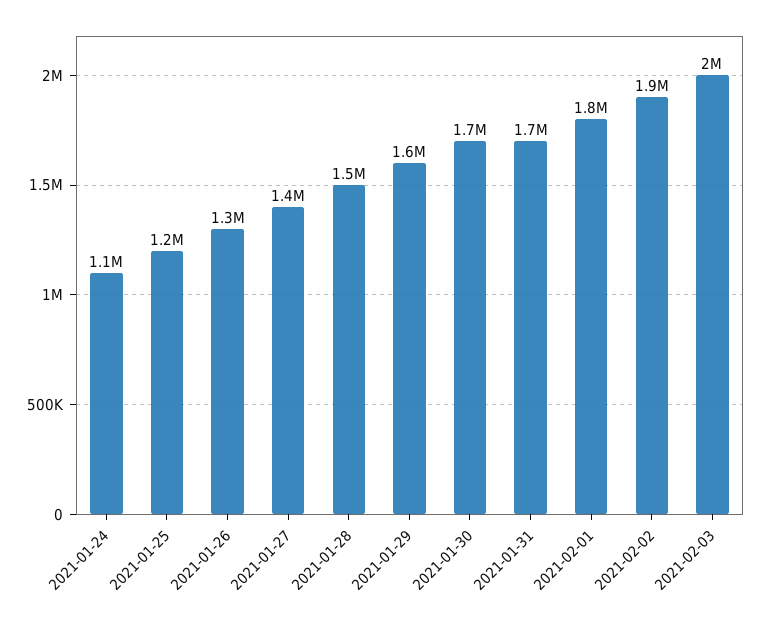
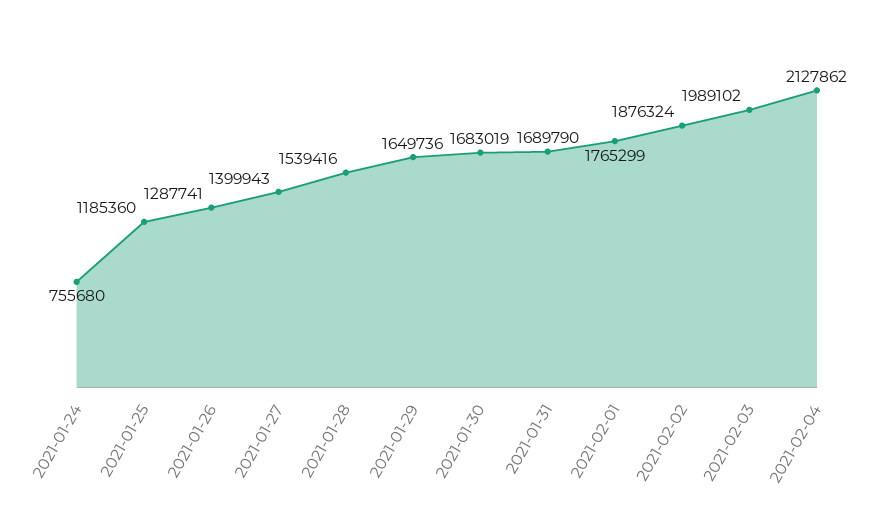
2021-01-24: 1100000 -> 755680
2021-02-04: none -> 2127862

